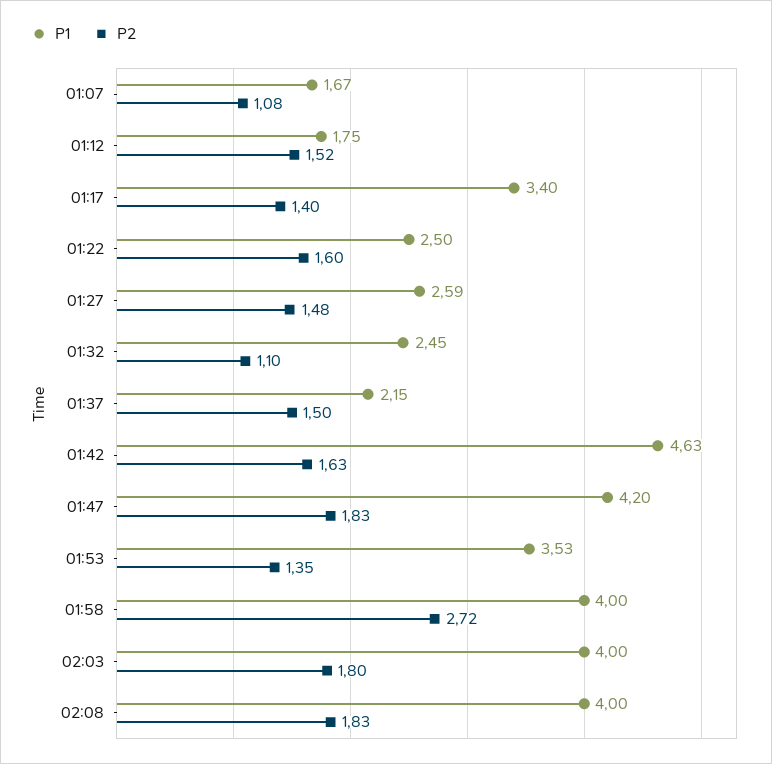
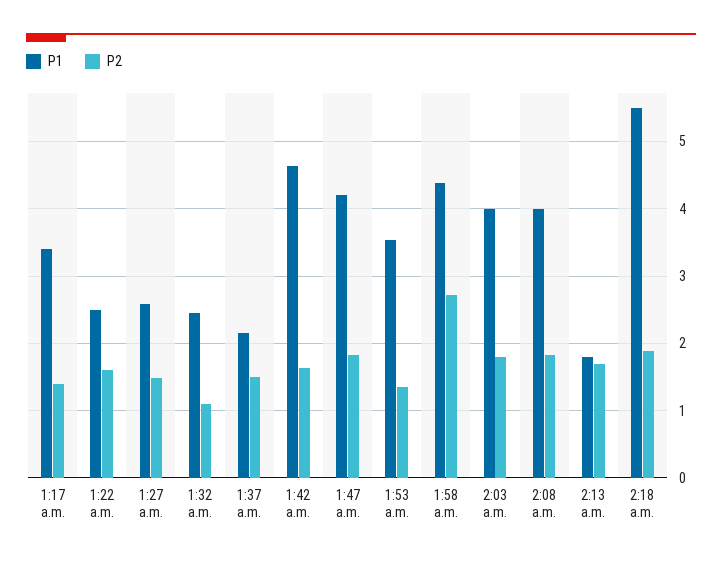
P1, 01:07: 1.67 -> none
P2, 01:07: 1.08 -> none
P1, 01:12: 1.75 -> none
P2, 01:12: 1.52 -> none
P1, 01:58: 4 -> 4.4
P1, 2:13 a.m.: none -> 1.8
P2, 2:13 a.m.: none -> 1.7
P1, 2:18 a.m.: none -> 5.5
P2, 2:18 a.m.: none -> 1.9

